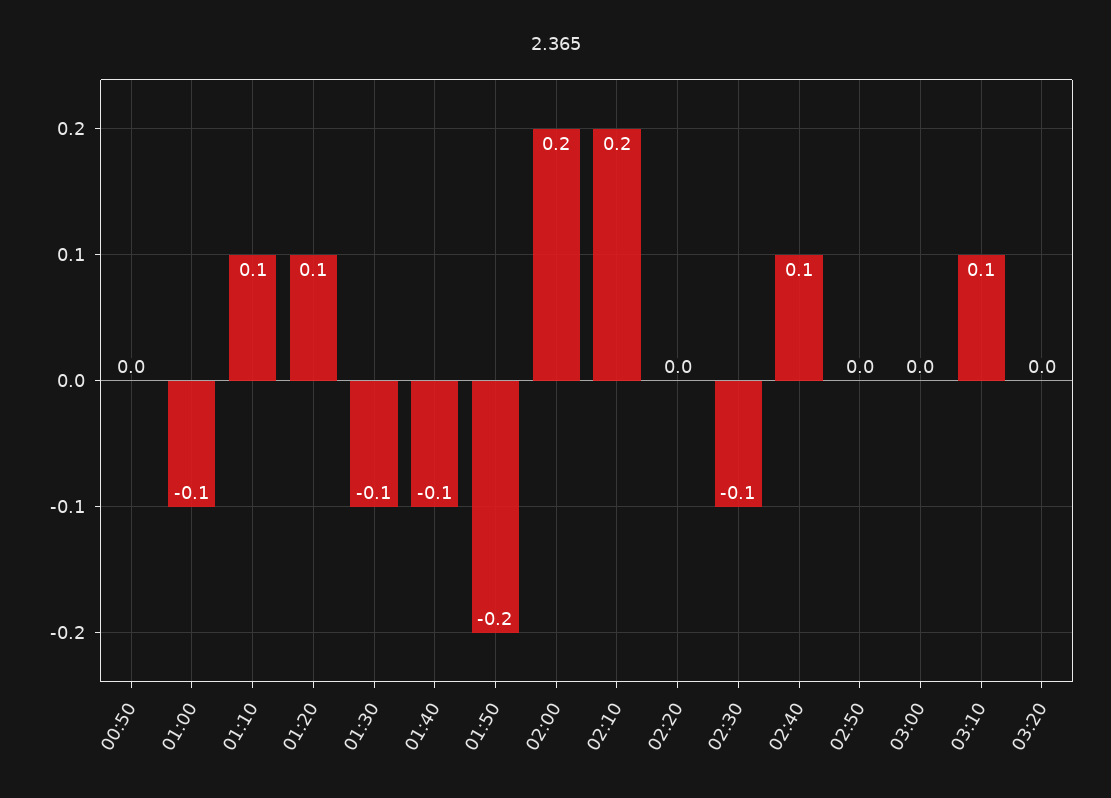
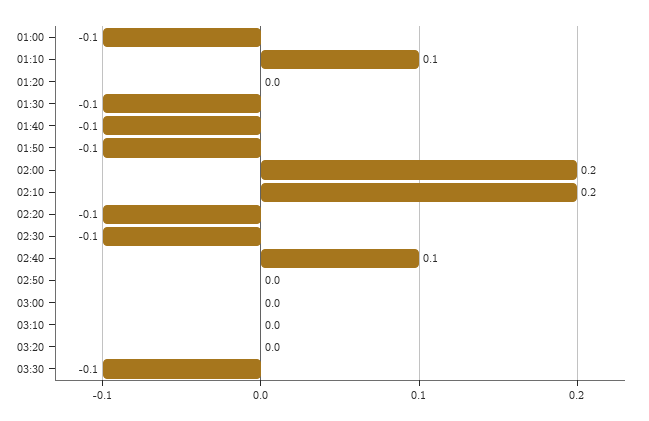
00:50: 0 -> none
01:20: 0.1 -> 0
01:50: -0.2 -> -0.1
02:20: 0 -> -0.1
03:10: 0.1 -> 0
03:30: none -> -0.1

